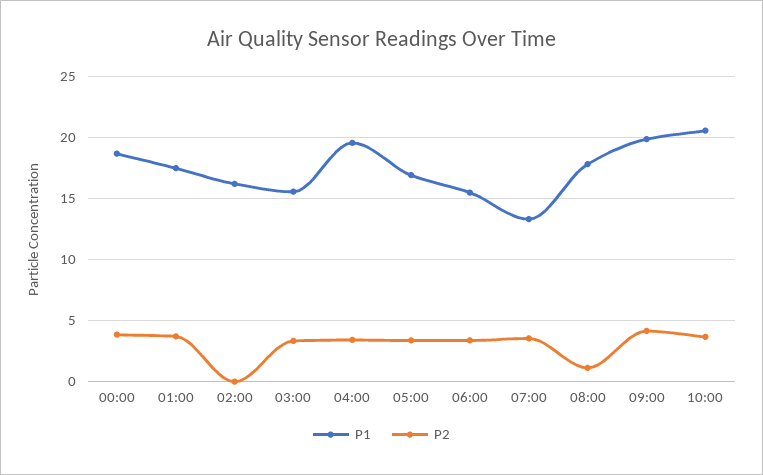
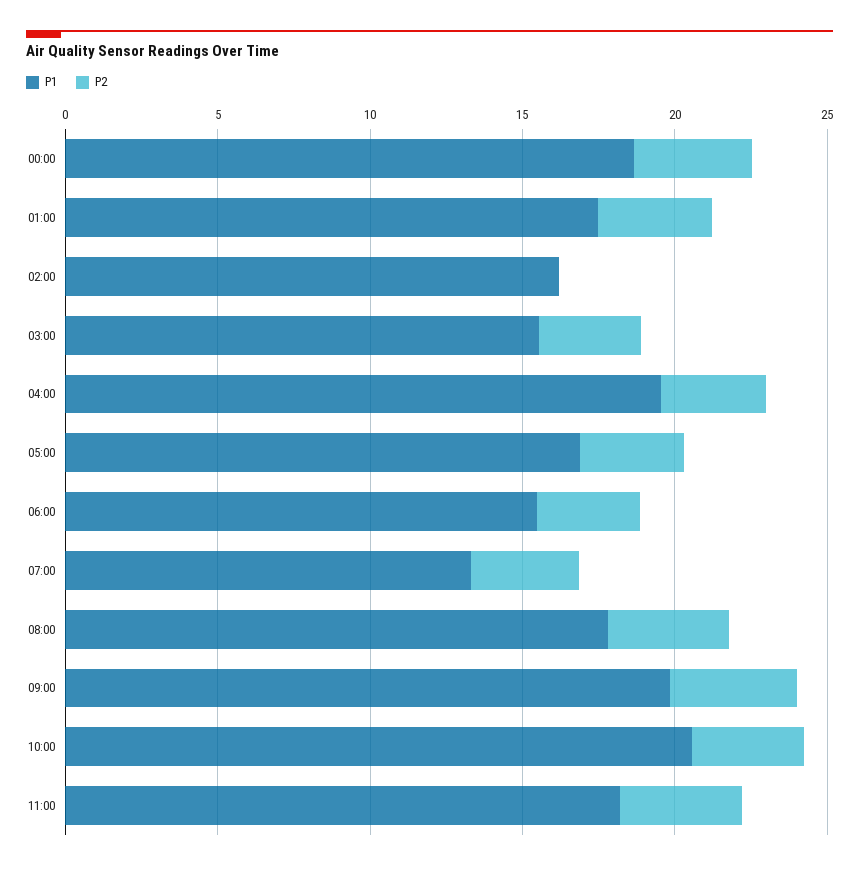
P2, 08:00: 1 -> 4
P1, 11:00: none -> 18
P2, 11:00: none -> 4

